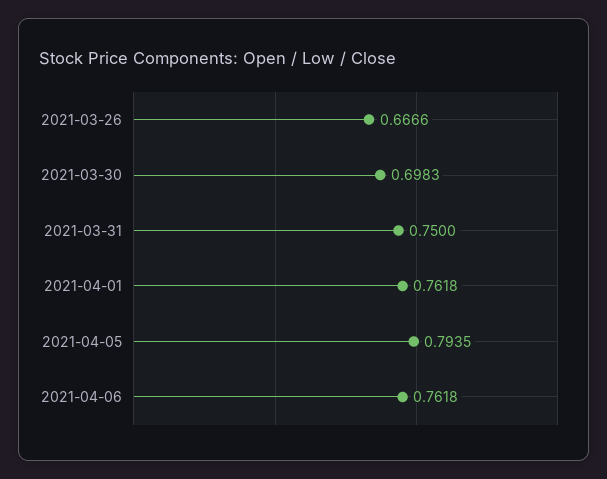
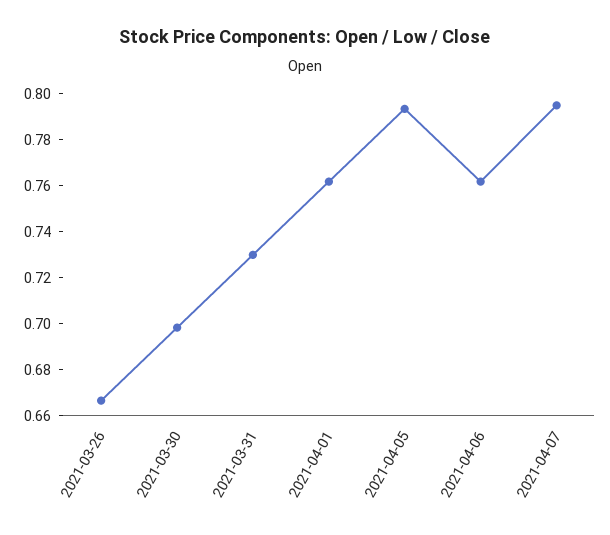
2021-03-31: 0.75 -> 0.73
2021-04-07: none -> 0.795

